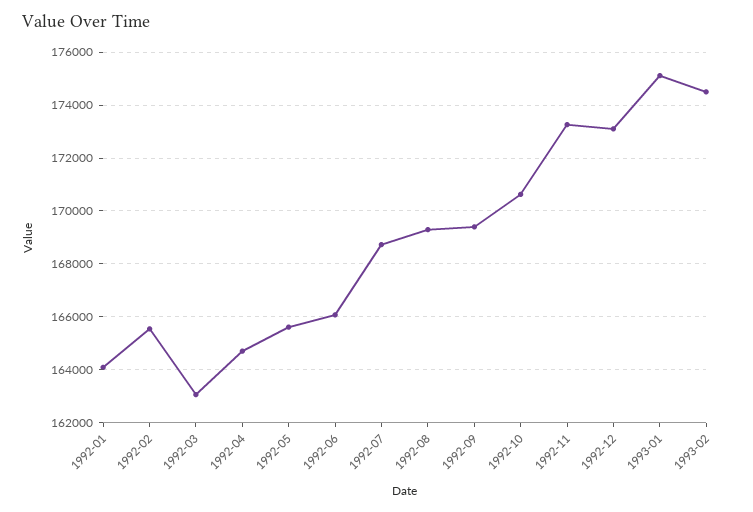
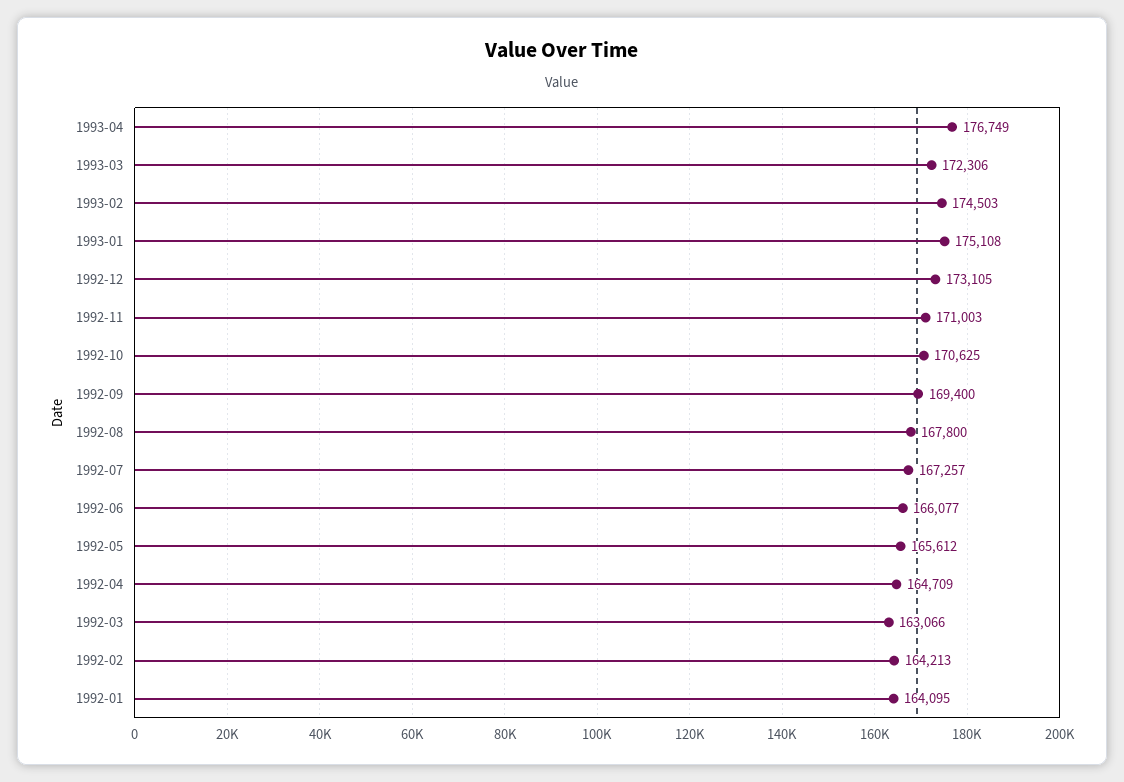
1992-02: 165500 -> 164213
1992-07: 168750 -> 167257
1992-08: 169250 -> 167800
1992-11: 173250 -> 171003
1993-04: none -> 176749
1993-03: none -> 172306

